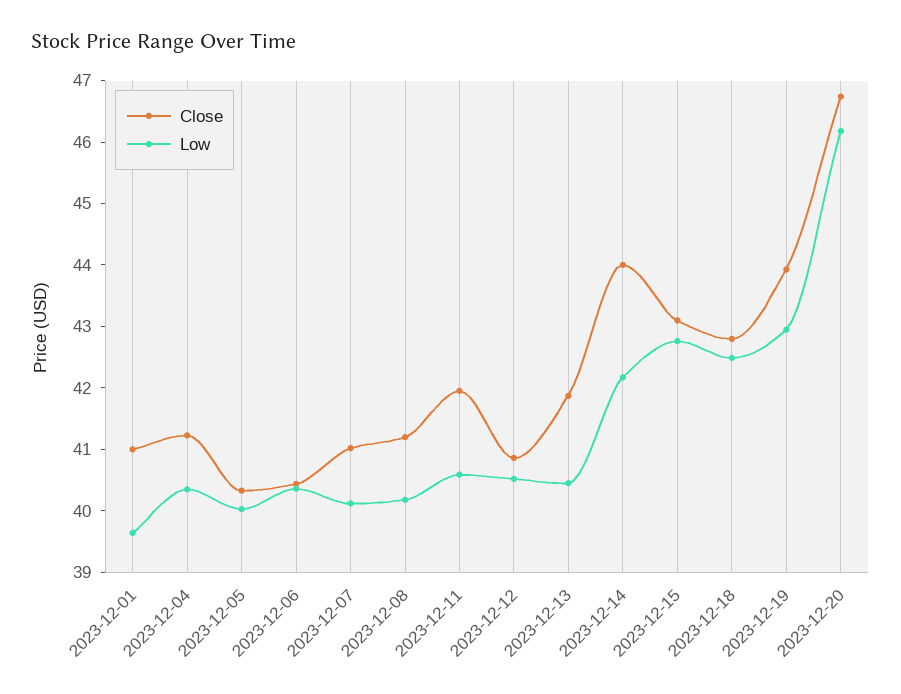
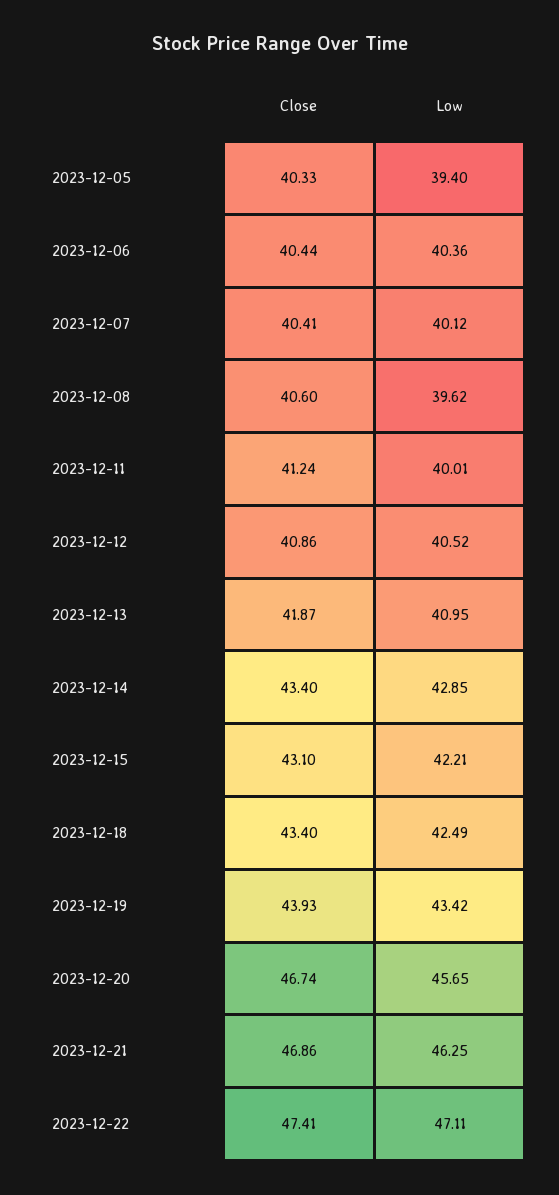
Close, 2023-12-01: 41 -> none
Low, 2023-12-01: 39.6 -> none
Close, 2023-12-04: 41.2 -> none
Low, 2023-12-04: 40.4 -> none
Low, 2023-12-05: 40 -> 39.4
Close, 2023-12-07: 41 -> 40.41
Close, 2023-12-08: 41.2 -> 40.6
Low, 2023-12-08: 40.2 -> 39.62
Close, 2023-12-11: 42 -> 41.24
Low, 2023-12-11: 40.6 -> 40.01
Low, 2023-12-13: 40.4 -> 40.95
Close, 2023-12-14: 44 -> 43.4
Low, 2023-12-14: 42.2 -> 42.85
Low, 2023-12-15: 42.8 -> 42.21
Close, 2023-12-18: 42.8 -> 43.4
Low, 2023-12-19: 43 -> 43.42
Low, 2023-12-20: 46.2 -> 45.65
Close, 2023-12-21: none -> 46.86
Low, 2023-12-21: none -> 46.25
Close, 2023-12-22: none -> 47.41
Low, 2023-12-22: none -> 47.11

